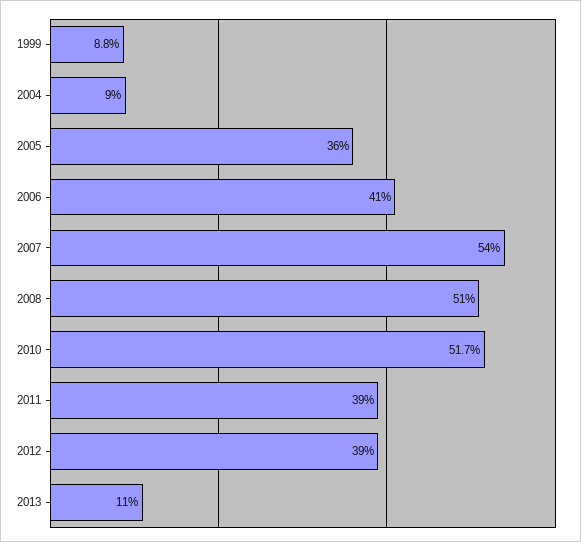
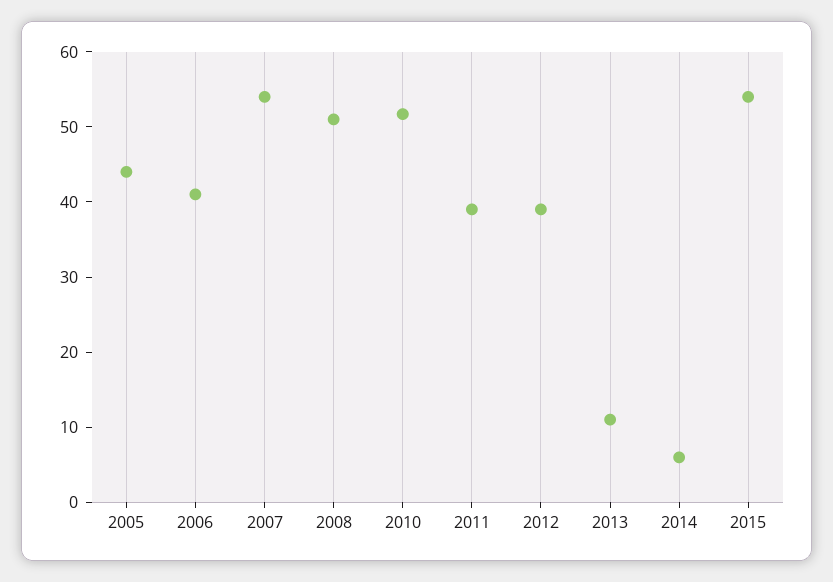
1999: 8.8 -> none
2004: 9 -> none
2005: 36 -> 44
2014: none -> 6
2015: none -> 54

